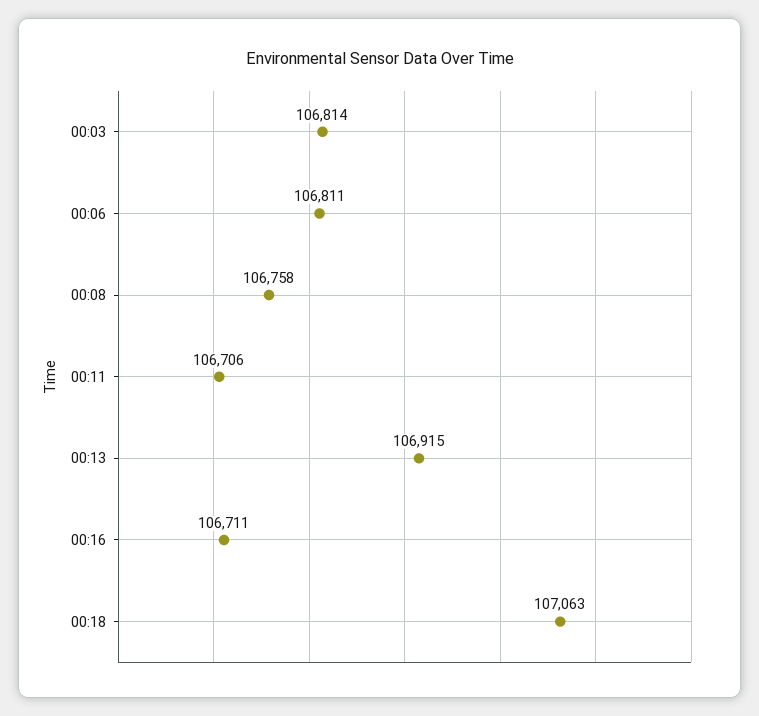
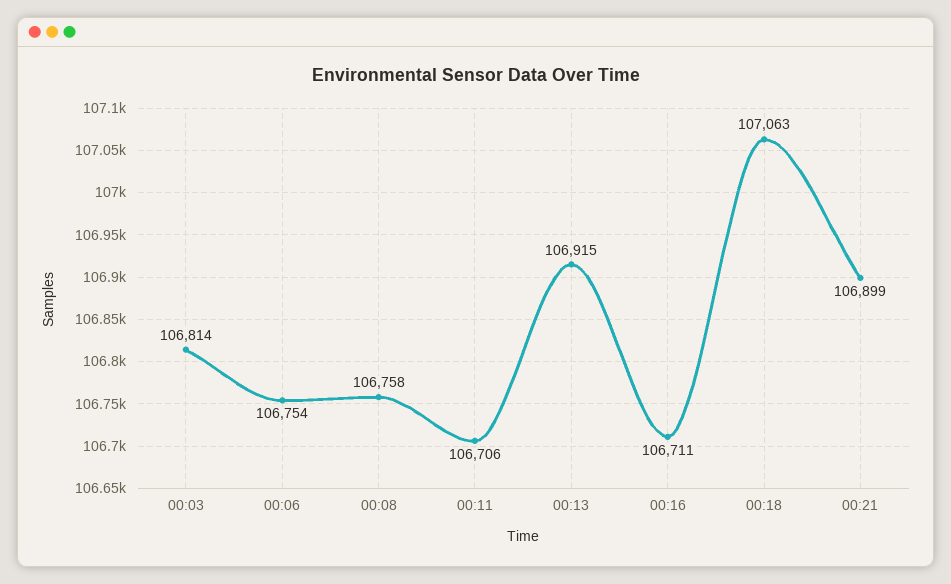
00:06: 106811 -> 106754
00:21: none -> 106899

